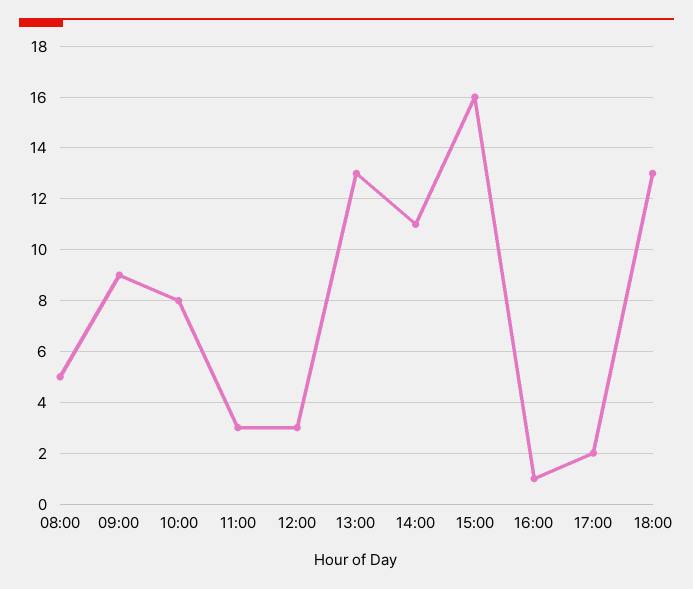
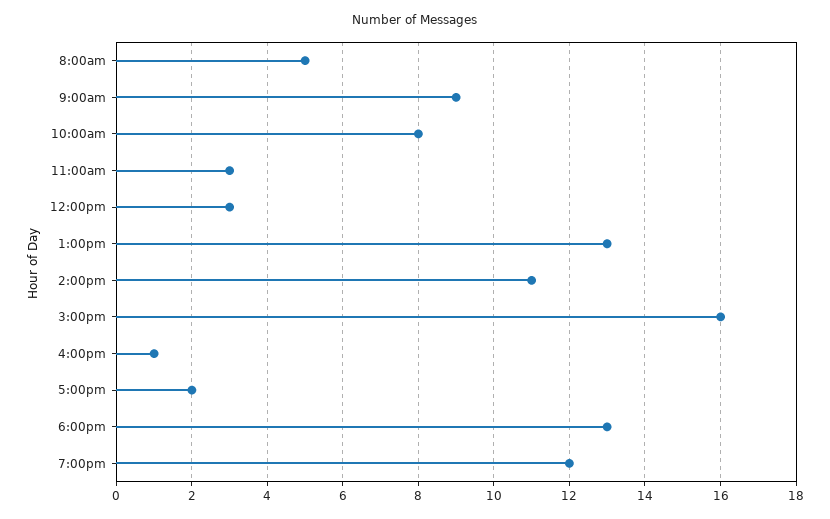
7:00pm: none -> 12

